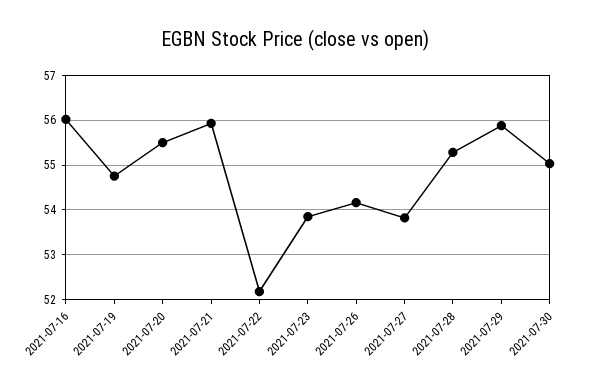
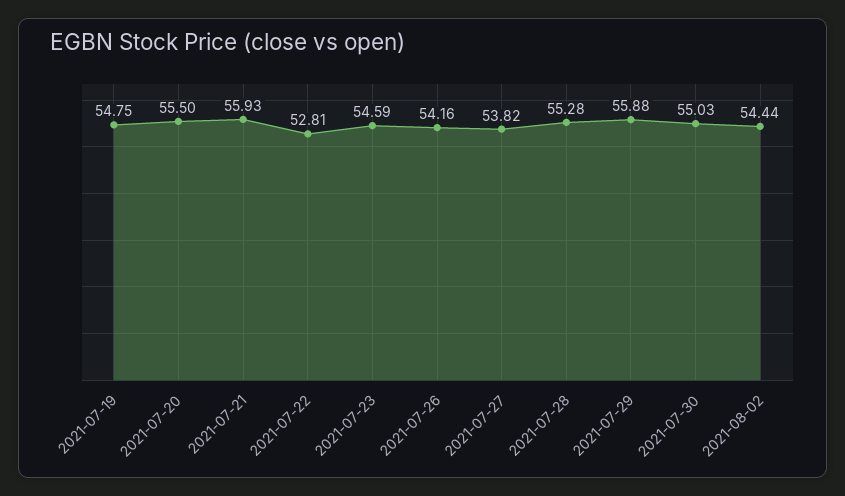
2021-07-16: 56 -> none
2021-07-22: 52.2 -> 52.81
2021-07-23: 53.8 -> 54.59
2021-08-02: none -> 54.44

